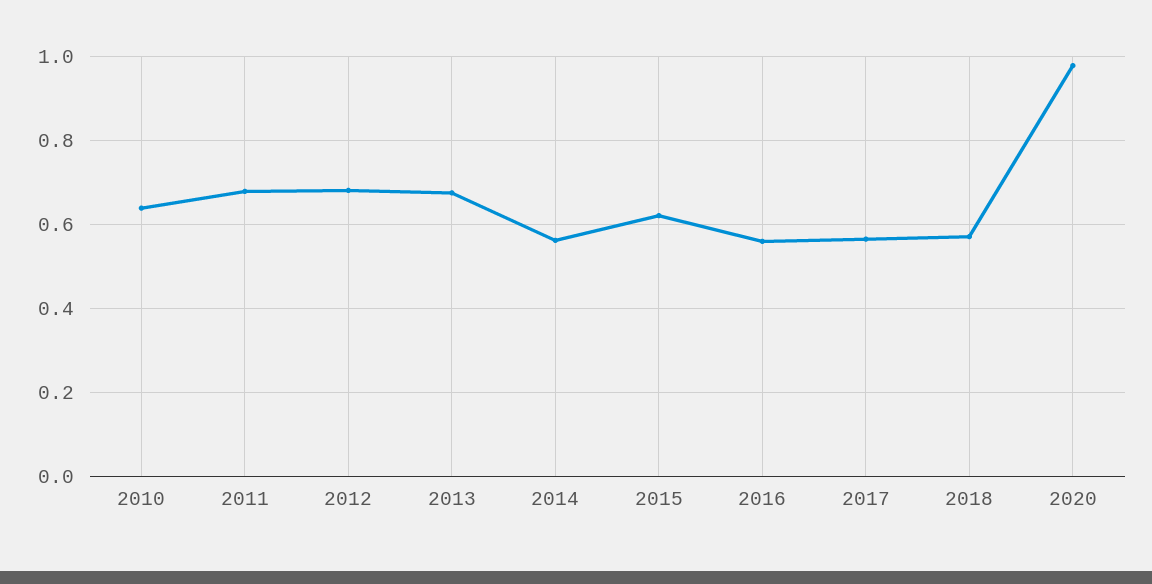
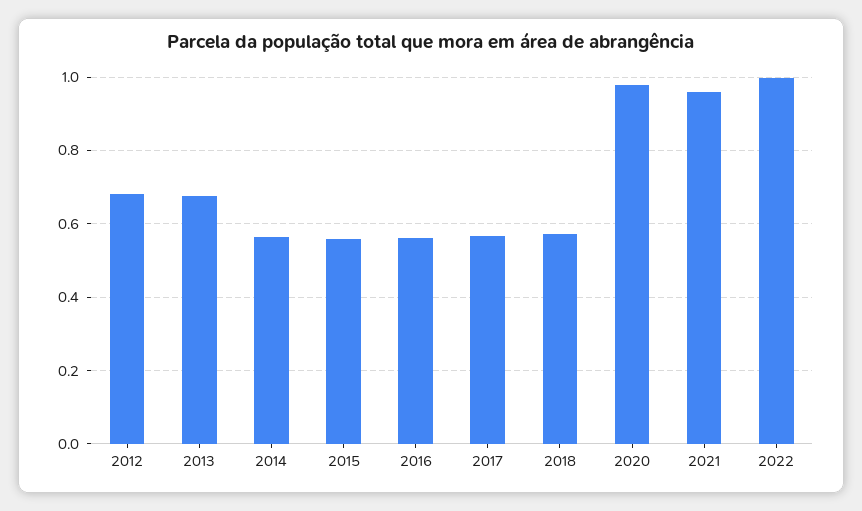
2010: 0.64 -> none
2011: 0.68 -> none
2015: 0.62 -> 0.56
2021: none -> 0.96
2022: none -> 1

